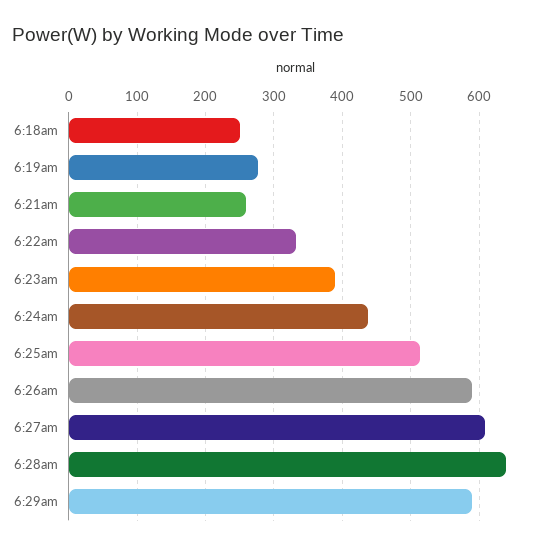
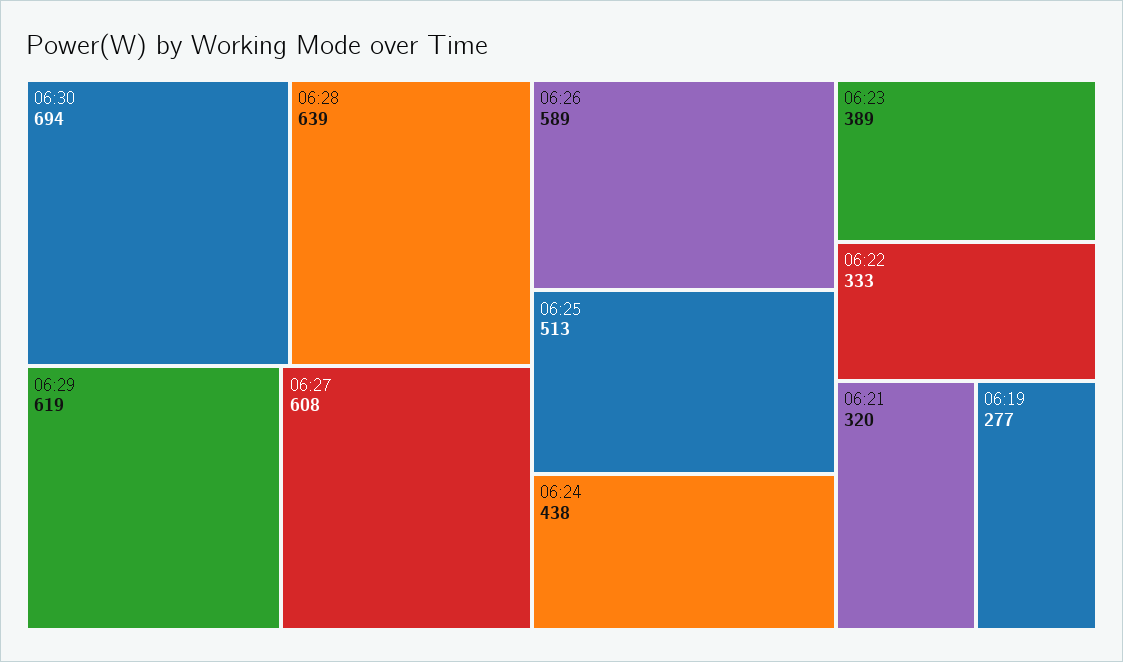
6:18am: 250 -> none
6:21am: 260 -> 320
6:29am: 590 -> 619
06:30: none -> 694

